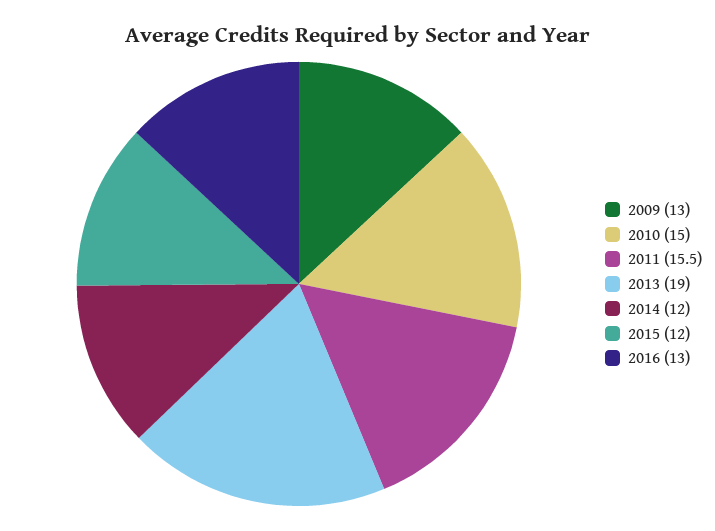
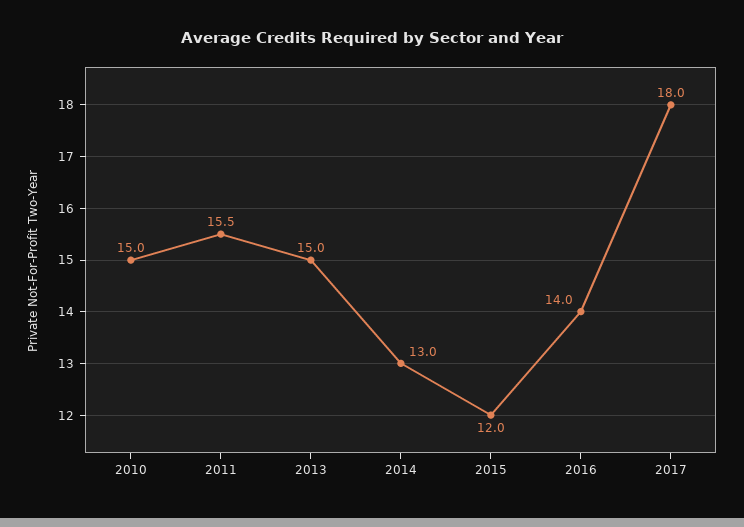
2009: 13 -> none
2013: 19 -> 15
2014: 12 -> 13
2016: 13 -> 14
2017: none -> 18

